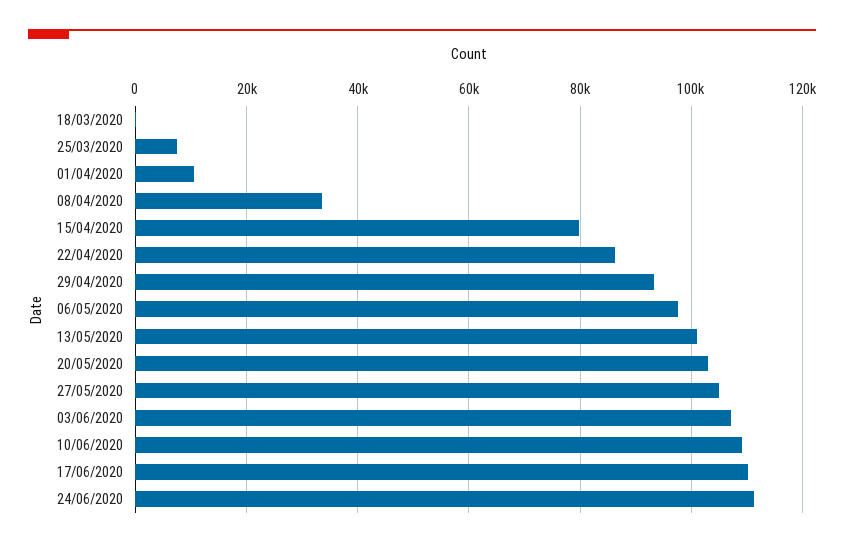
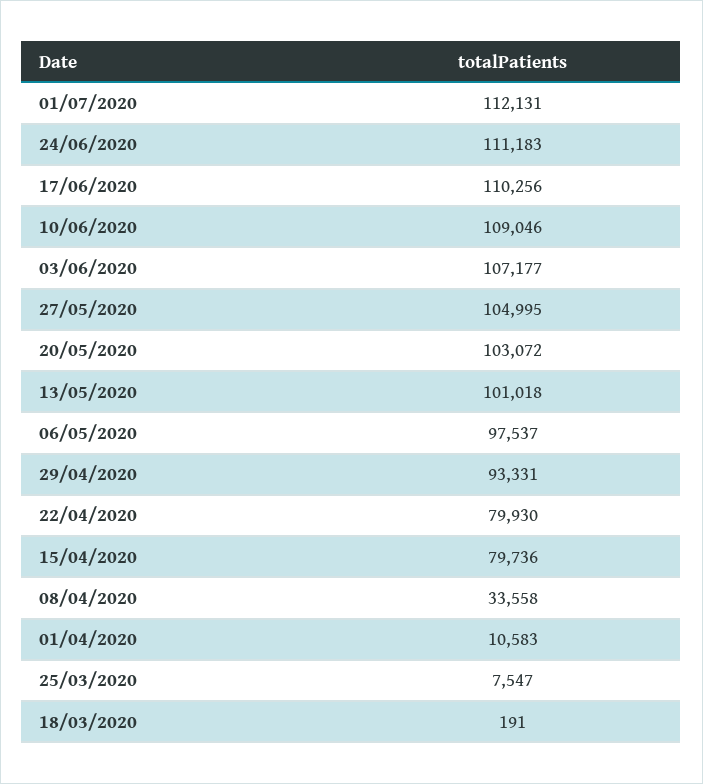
22/04/2020: 86000 -> 79930
01/07/2020: none -> 112131

